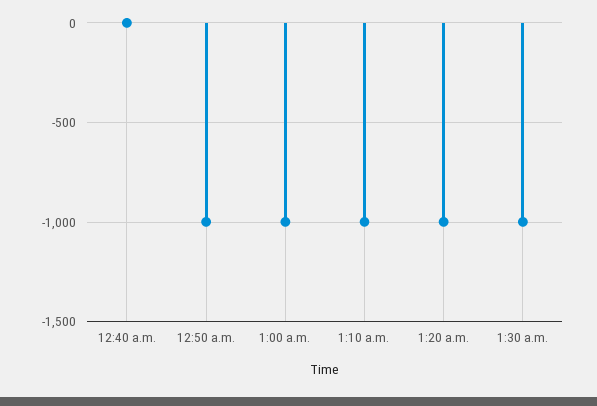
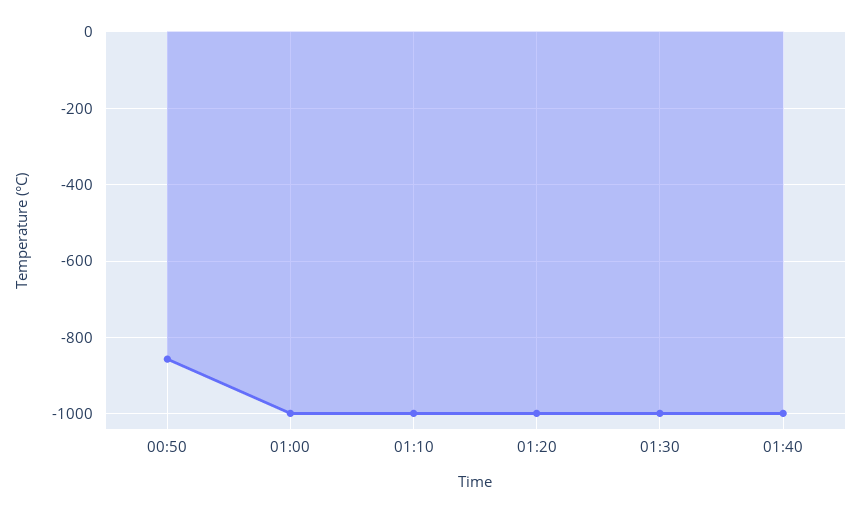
12:40 a.m.: 0 -> none
12:50 a.m.: -1000 -> -860
01:40: none -> -1000

